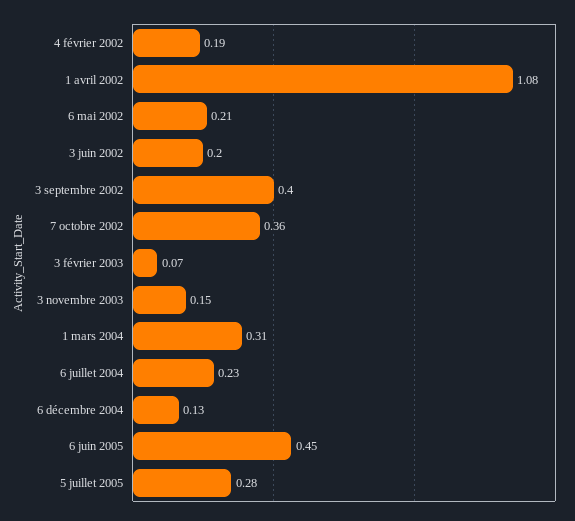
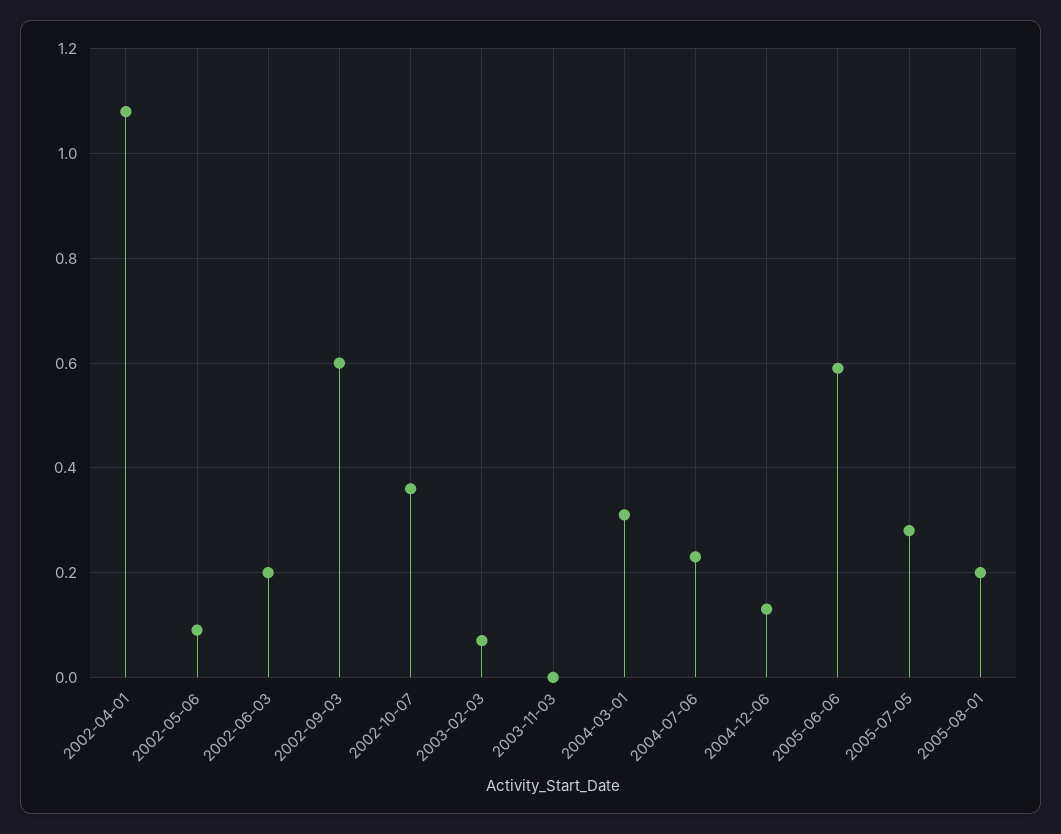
4 février 2002: 0.19 -> none
6 mai 2002: 0.21 -> 0.1
3 septembre 2002: 0.4 -> 0.6
3 novembre 2003: 0.15 -> 0
6 juin 2005: 0.45 -> 0.6
2005-08-01: none -> 0.2

